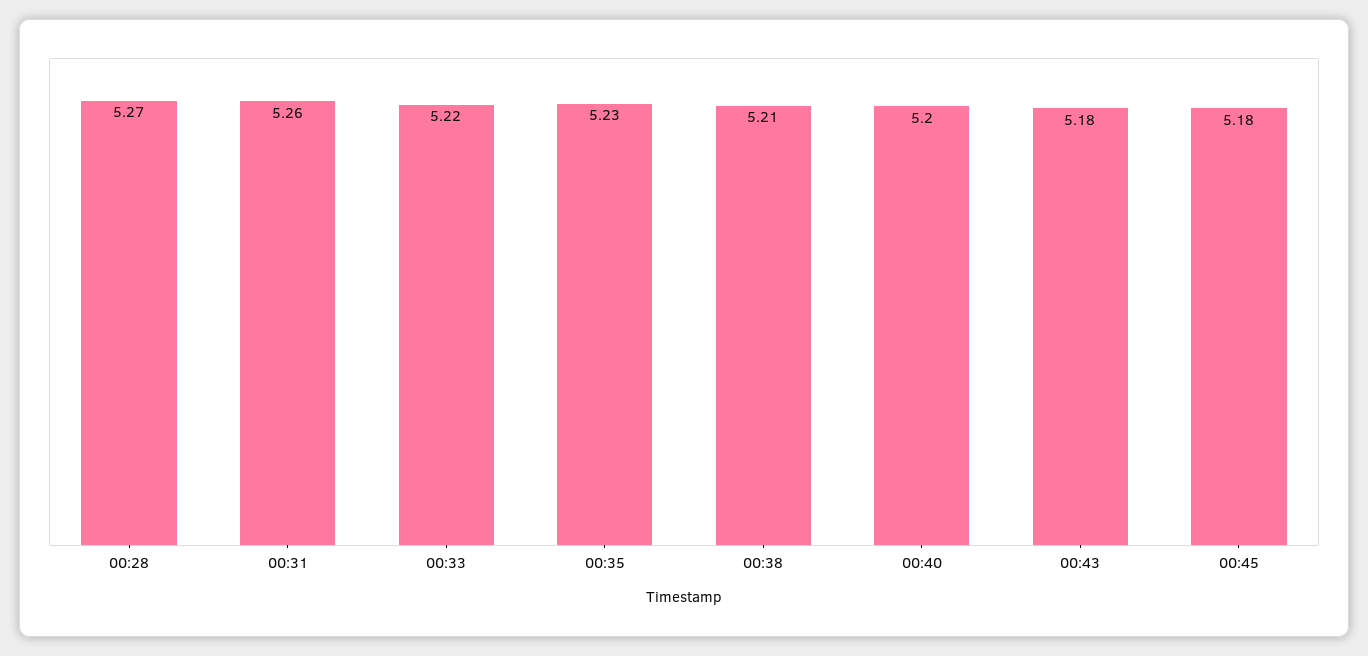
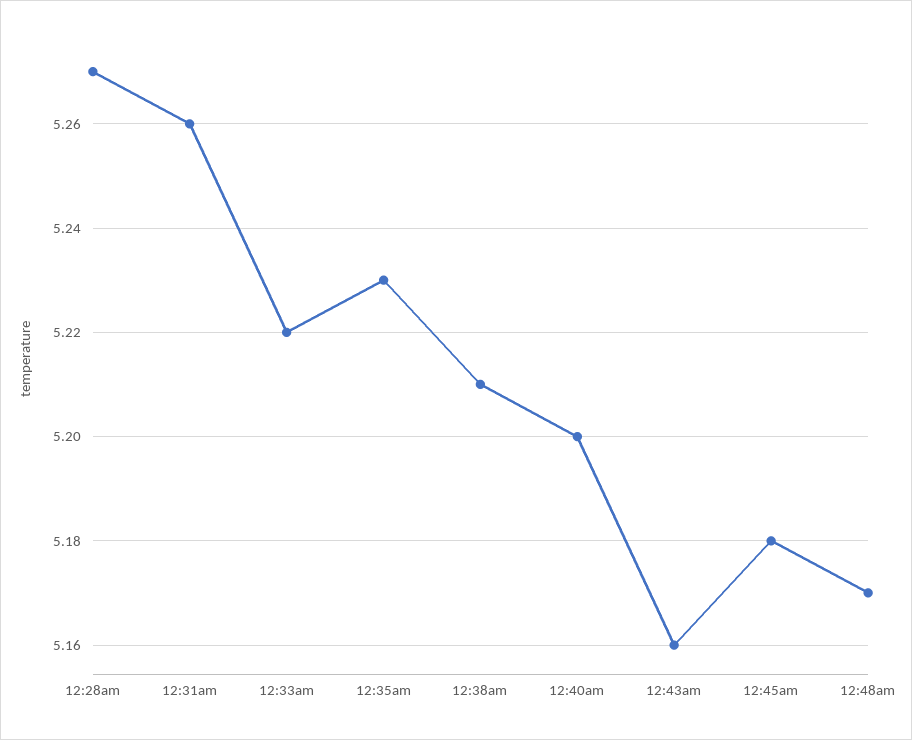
00:43: 5.18 -> 5.16
12:48am: none -> 5.17

